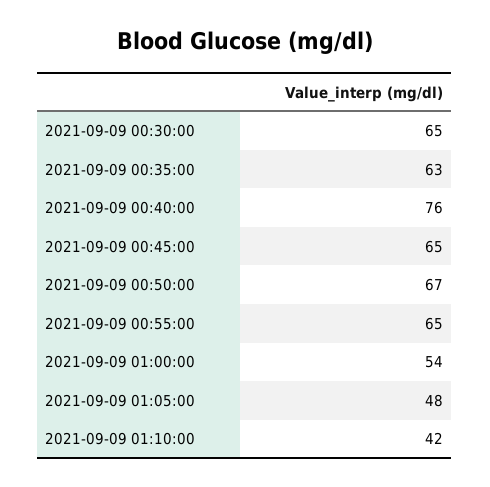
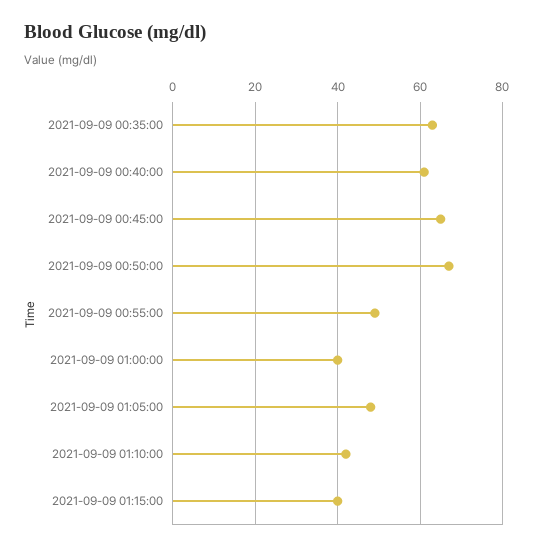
2021-09-09 00:30:00: 65 -> none
2021-09-09 00:40:00: 76 -> 60
2021-09-09 00:55:00: 65 -> 50
2021-09-09 01:00:00: 54 -> 40
2021-09-09 01:15:00: none -> 40

